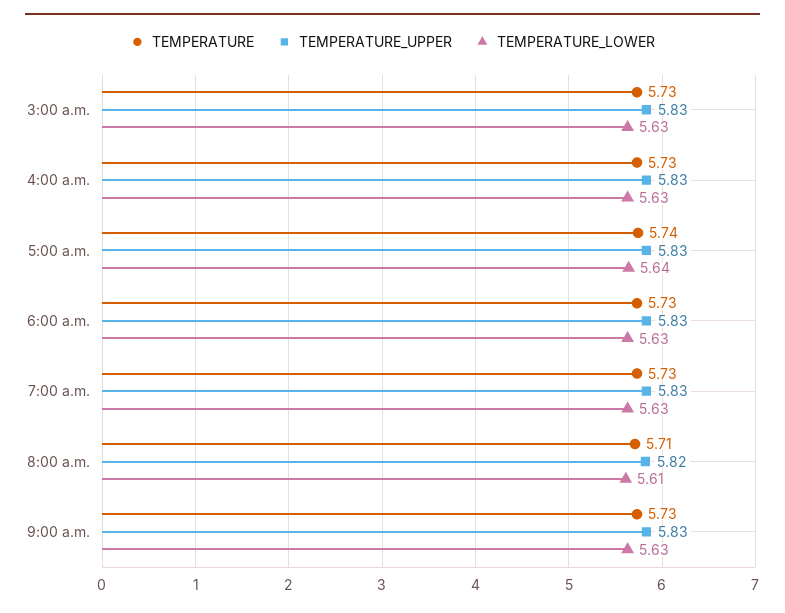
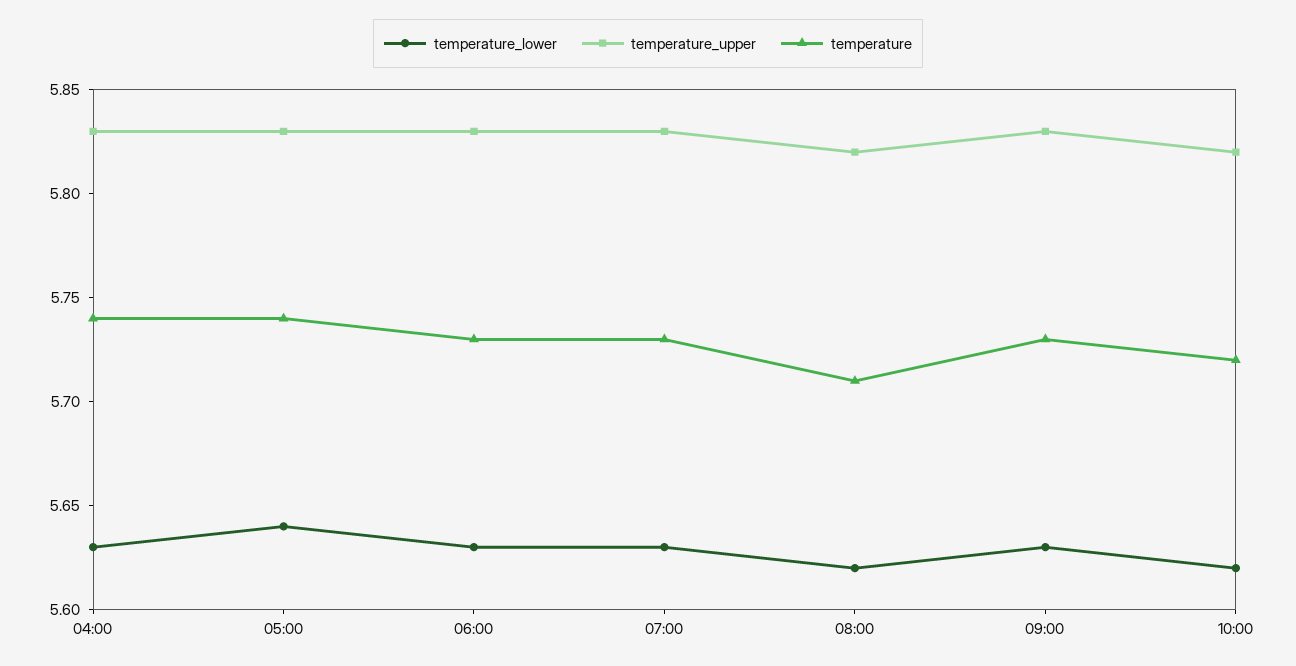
TEMPERATURE, 3:00 a.m.: 5.73 -> none
TEMPERATURE_UPPER, 3:00 a.m.: 5.83 -> none
TEMPERATURE_LOWER, 3:00 a.m.: 5.63 -> none
TEMPERATURE, 4:00 a.m.: 5.73 -> 5.74
TEMPERATURE_LOWER, 8:00 a.m.: 5.61 -> 5.62
TEMPERATURE_LOWER, 10:00: none -> 5.62
TEMPERATURE_UPPER, 10:00: none -> 5.82
TEMPERATURE, 10:00: none -> 5.72

